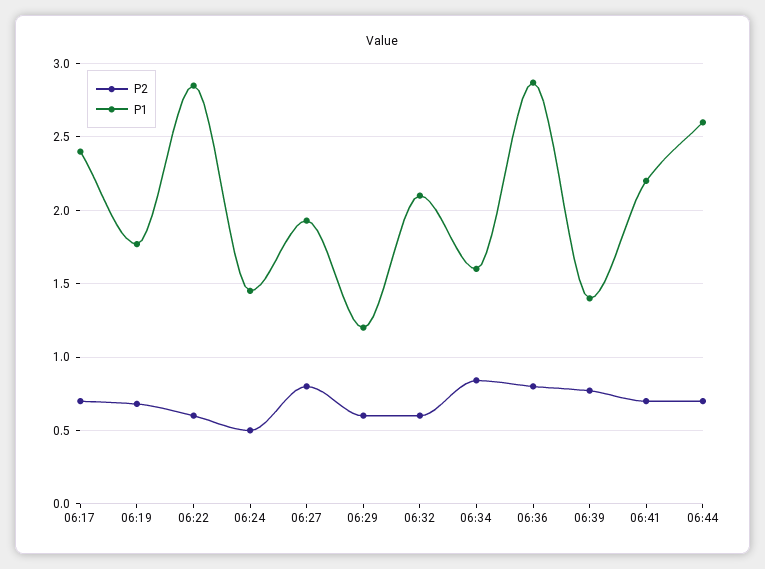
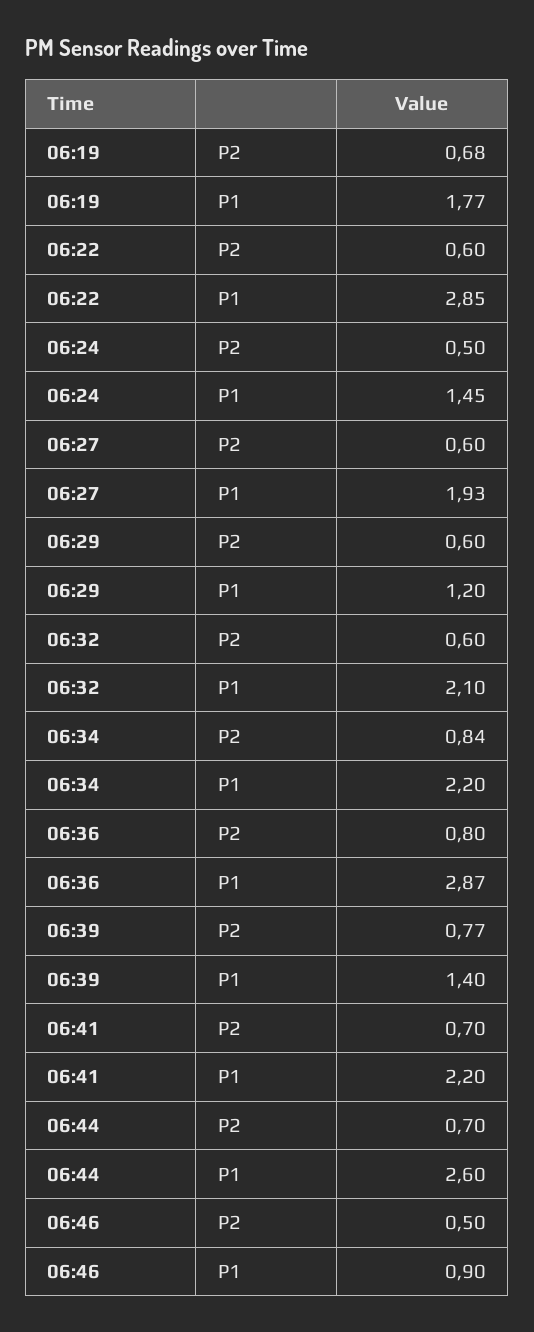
P2, 06:17: 0.7 -> none
P1, 06:17: 2.4 -> none
P2, 06:27: 0.8 -> 0.6
P1, 06:34: 1.6 -> 2.2
P2, 06:46: none -> 0.5
P1, 06:46: none -> 0.9

